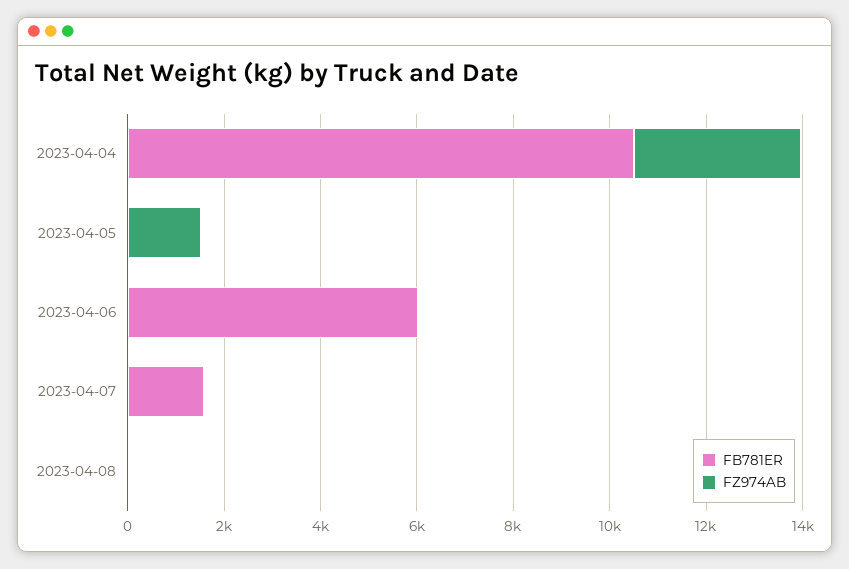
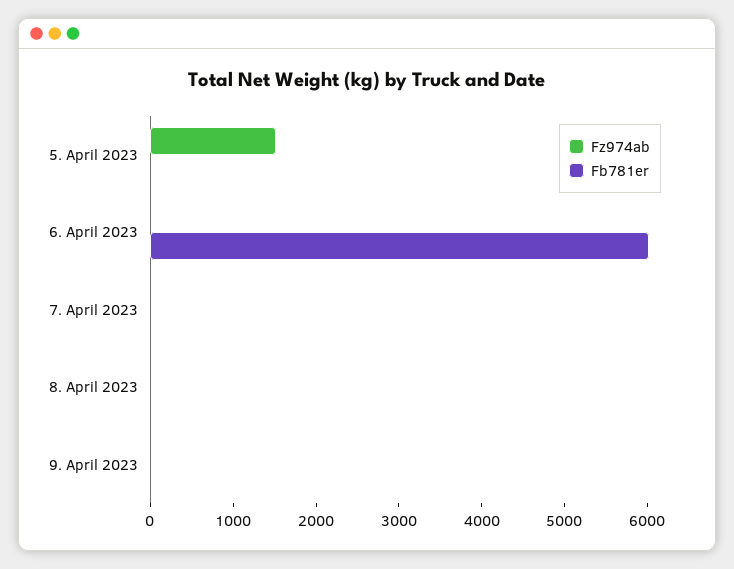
FB781ER, 2023-04-04: 10500 -> none
FZ974AB, 2023-04-04: 3500 -> none
FB781ER, 2023-04-07: 1500 -> 0
FZ974AB, 9. April 2023: none -> 0
FB781ER, 9. April 2023: none -> 0

